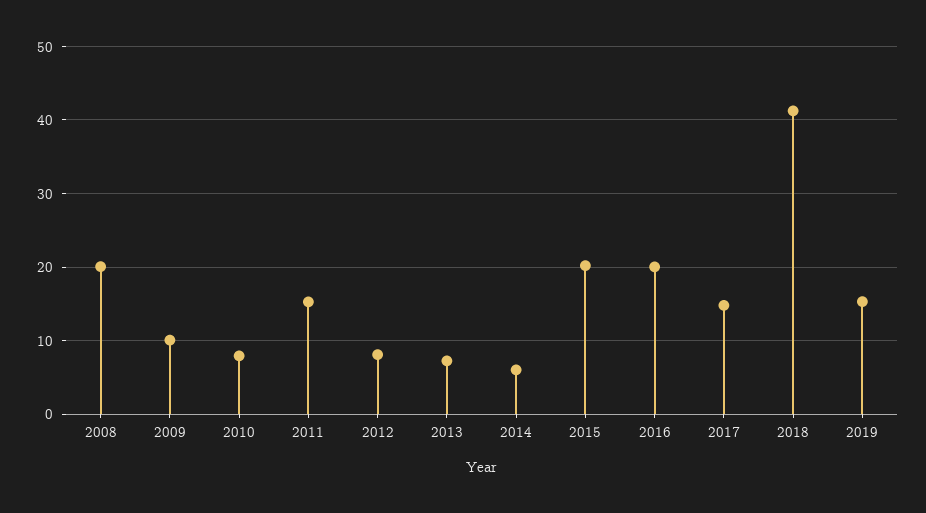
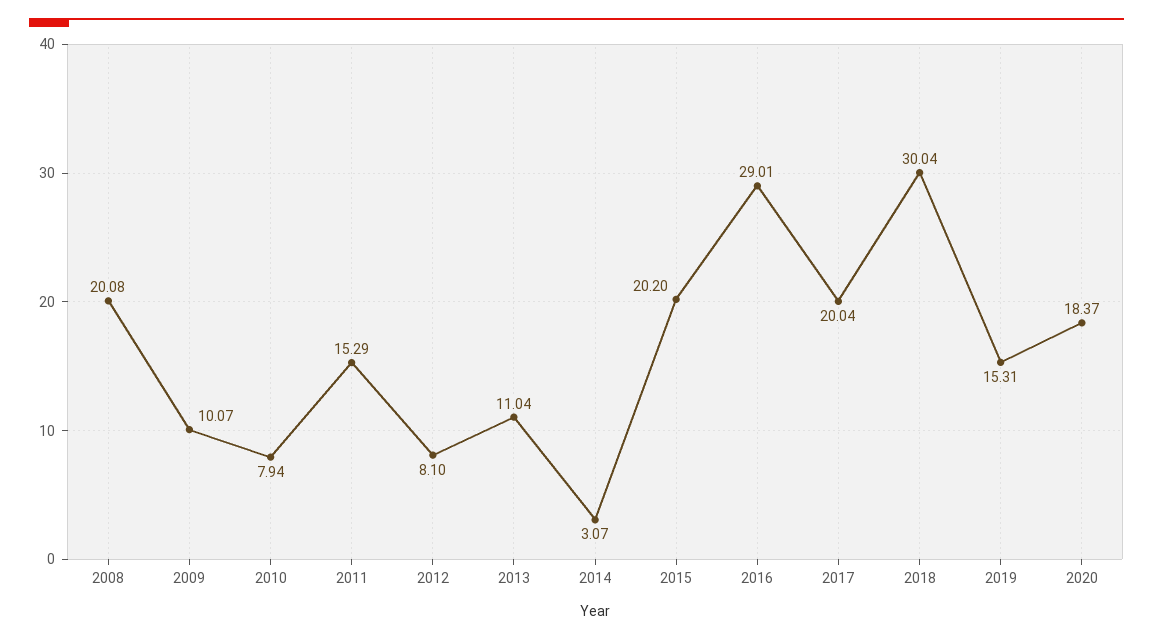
2013: 7 -> 11.04
2014: 6 -> 3.07
2016: 20 -> 29.01
2017: 15 -> 20.04
2018: 41 -> 30.04
2020: none -> 18.37

